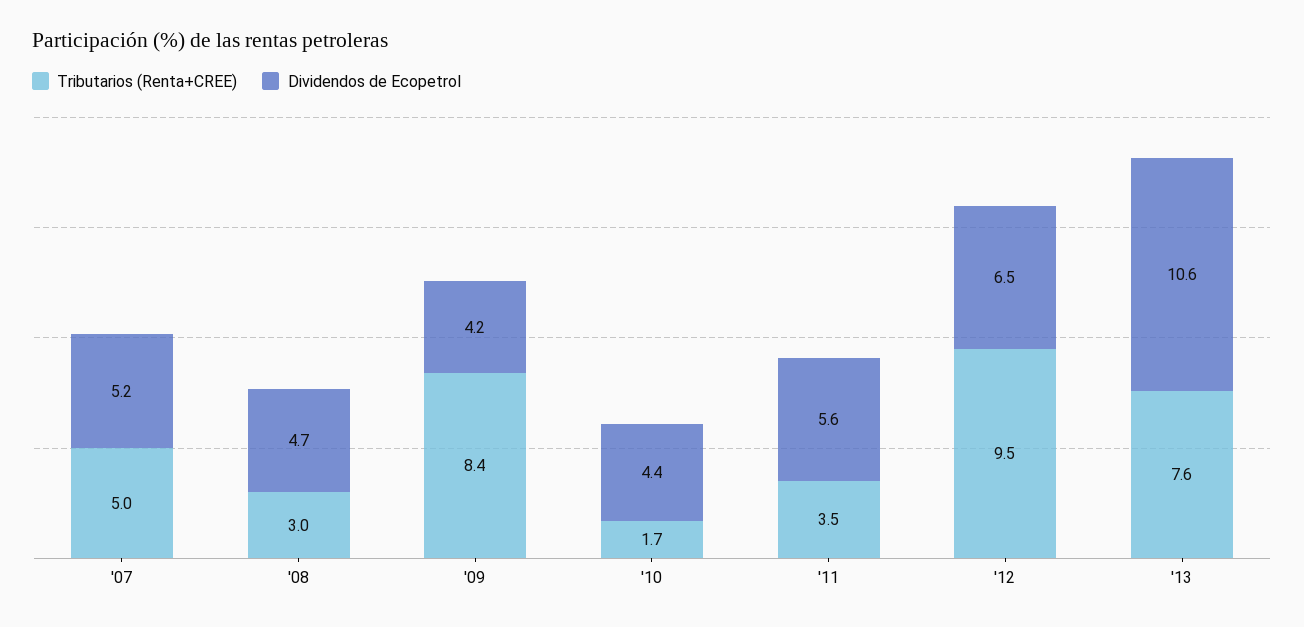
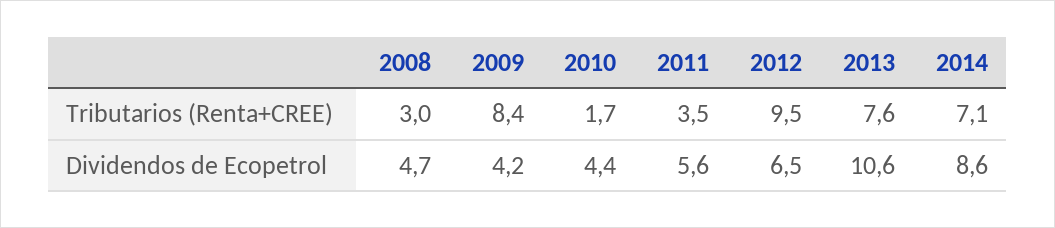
Tributarios (Renta+CREE), '07: 5 -> none
Dividendos de Ecopetrol, '07: 5.2 -> none
Tributarios (Renta+CREE), 2014: none -> 7.1
Dividendos de Ecopetrol, 2014: none -> 8.6

